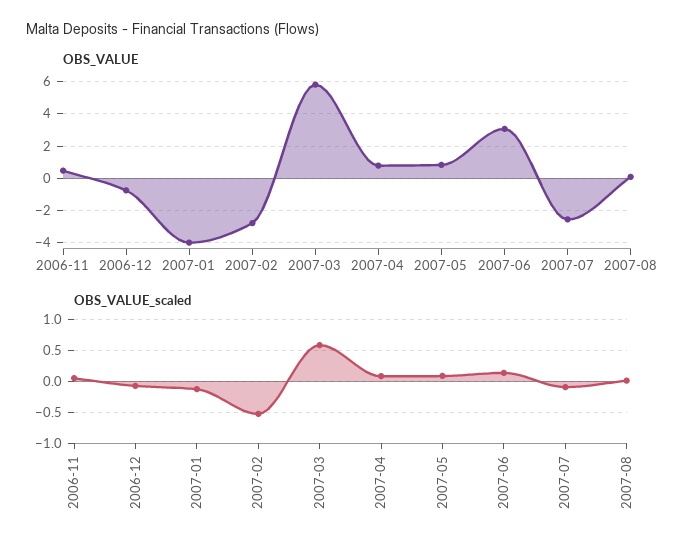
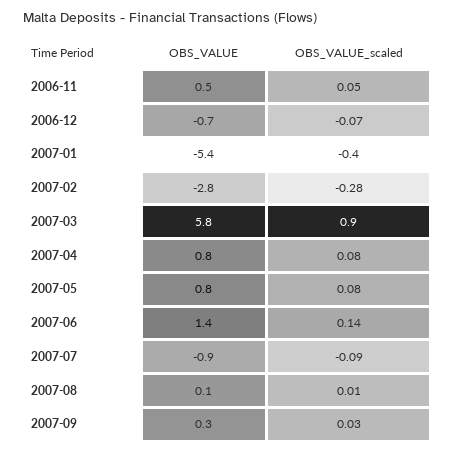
OBS_VALUE, 2007-01: -4 -> -5.4
OBS_VALUE, 2007-06: 3 -> 1.4
OBS_VALUE, 2007-07: -2.5 -> -0.9
OBS_VALUE_scaled, 2007-01: -0.1 -> -0.4
OBS_VALUE_scaled, 2007-02: -0.5 -> -0.28
OBS_VALUE_scaled, 2007-03: 0.6 -> 0.9
OBS_VALUE, 2007-09: none -> 0.3
OBS_VALUE_scaled, 2007-09: none -> 0.03

